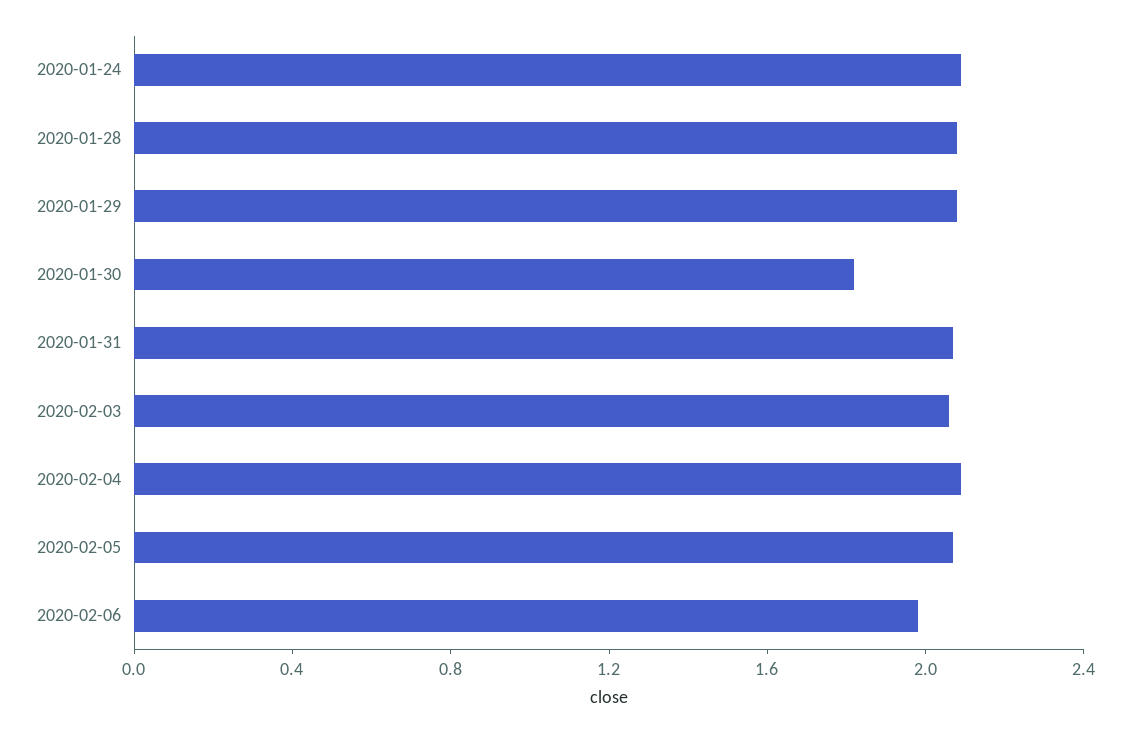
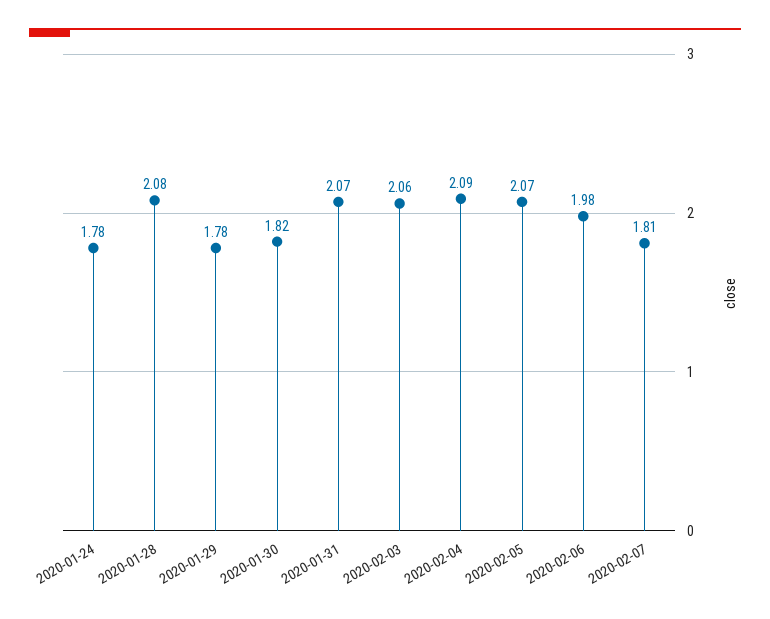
2020-01-24: 2.1 -> 1.78
2020-01-29: 2.1 -> 1.78
2020-02-07: none -> 1.81

